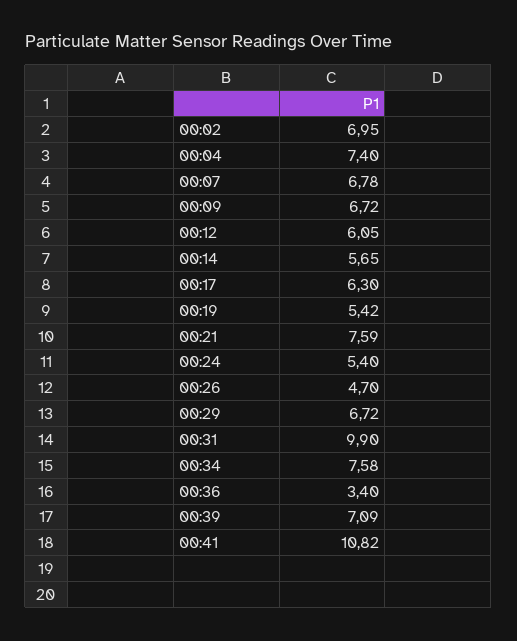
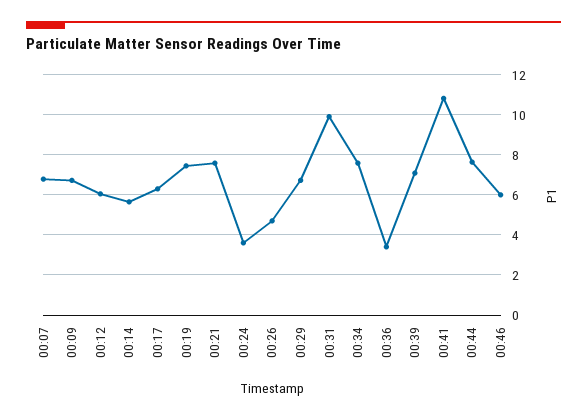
00:02: 6.95 -> none
00:04: 7.4 -> none
00:19: 5.42 -> 7.5
00:24: 5.4 -> 3.5
00:44: none -> 7.5
00:46: none -> 6

